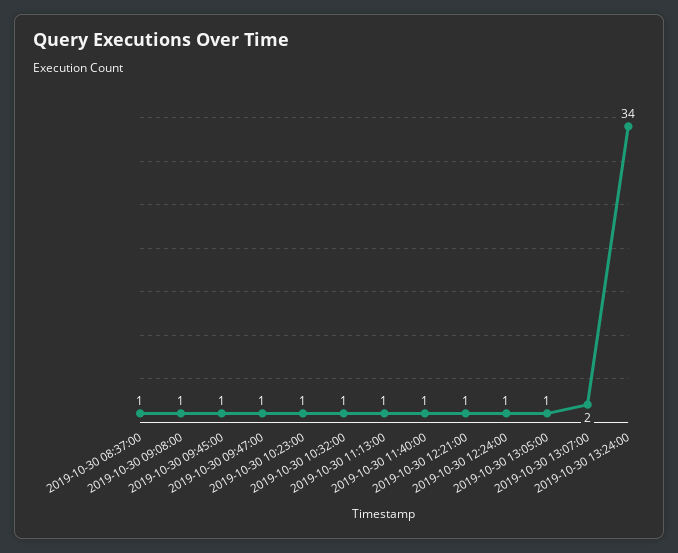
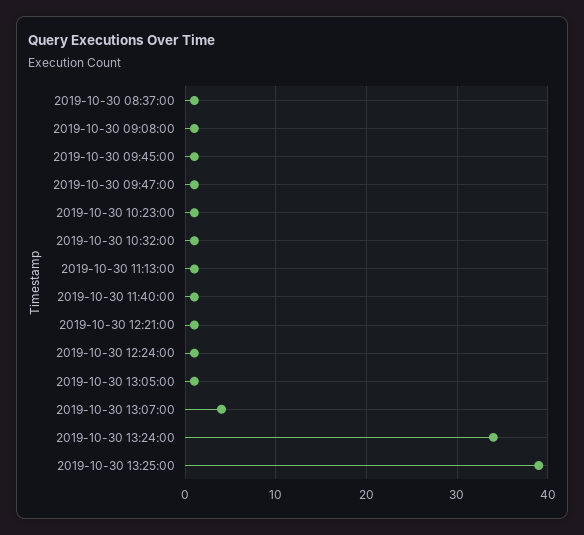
2019-10-30 13:07:00: 2 -> 4
2019-10-30 13:25:00: none -> 39

